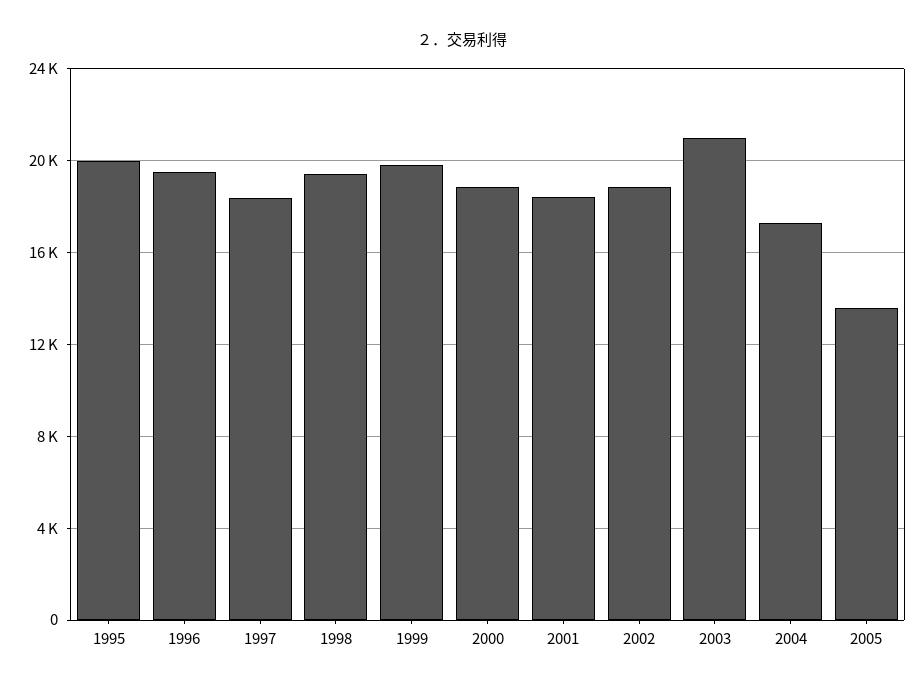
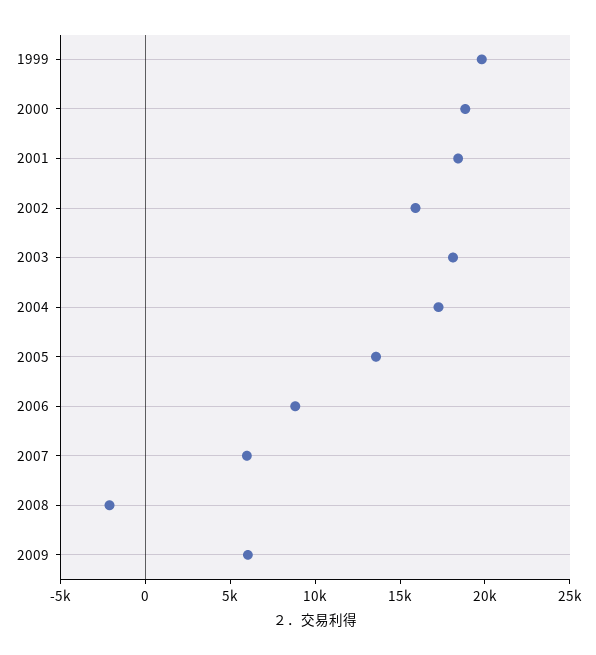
1995: 20000 -> none
1996: 19500 -> none
1997: 18500 -> none
1998: 19500 -> none
2002: 19000 -> 16000
2003: 21000 -> 18000
2006: none -> 9000
2007: none -> 6000
2008: none -> -2000
2009: none -> 6000

